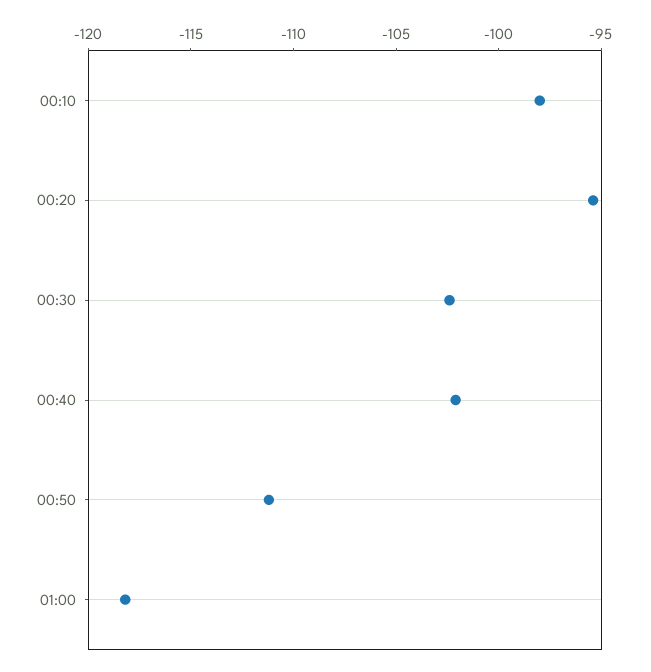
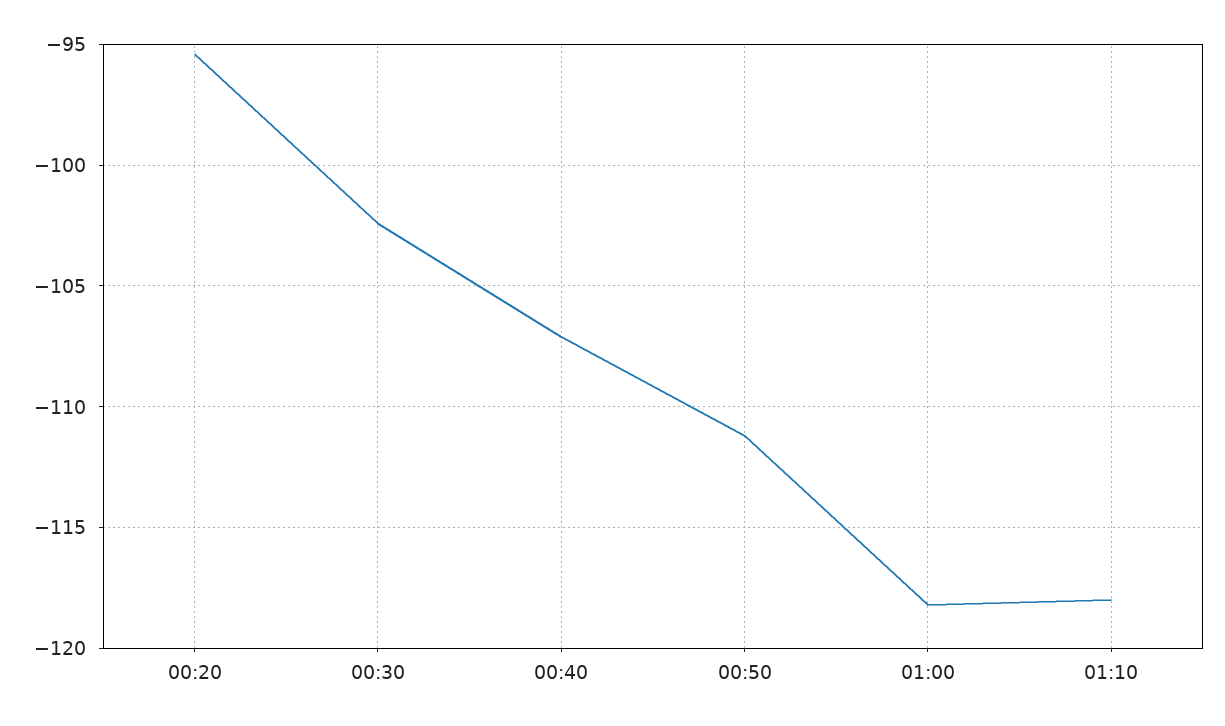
00:10: -98 -> none
00:40: -102 -> -107
01:10: none -> -118

